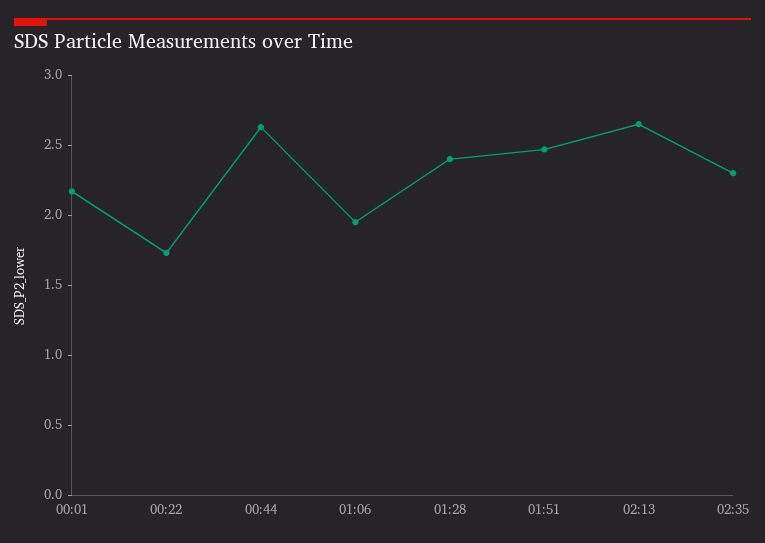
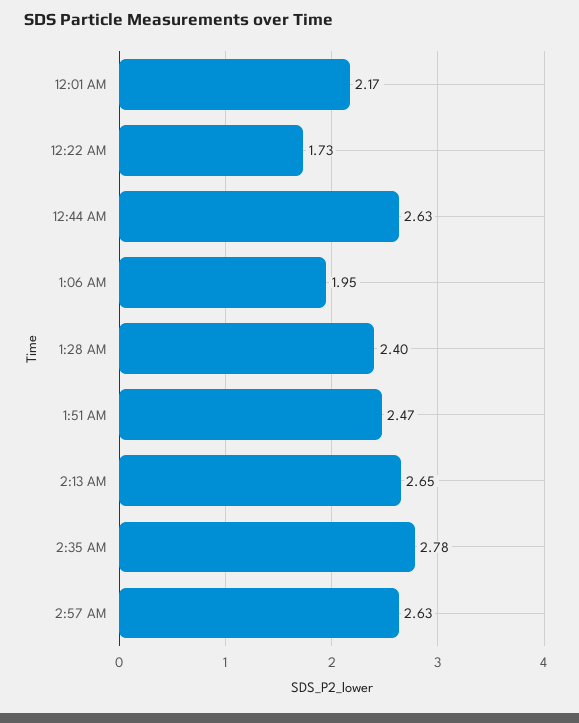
02:35: 2.3 -> 2.78
2:57 AM: none -> 2.63

